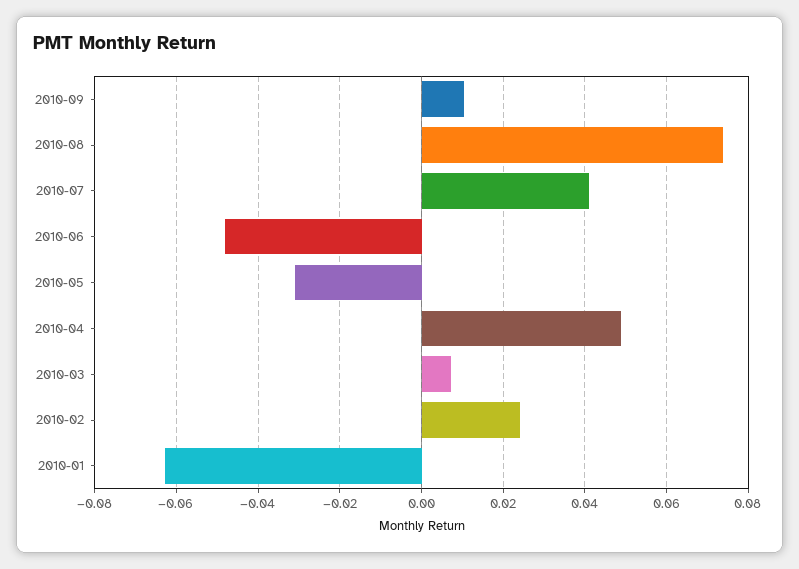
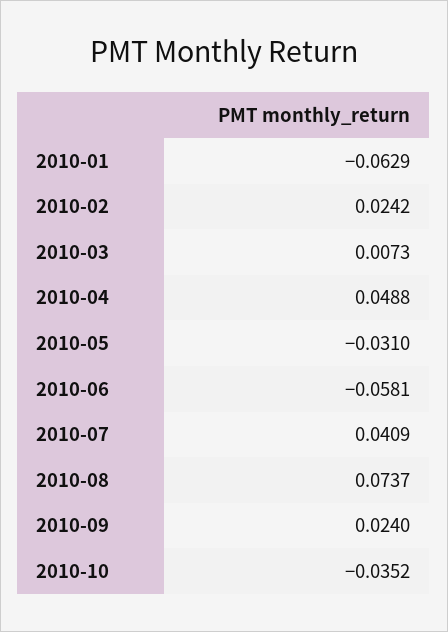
2010-09: 0.01 -> 0.024
2010-06: -0.048 -> -0.0581
2010-10: none -> -0.0352

